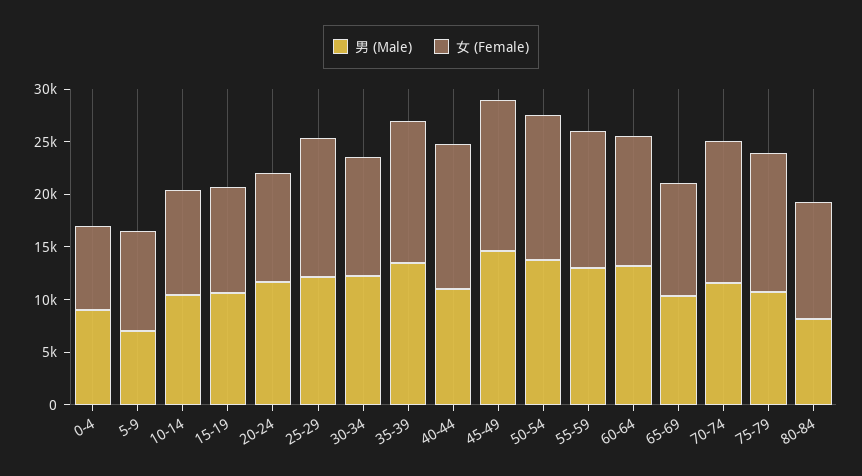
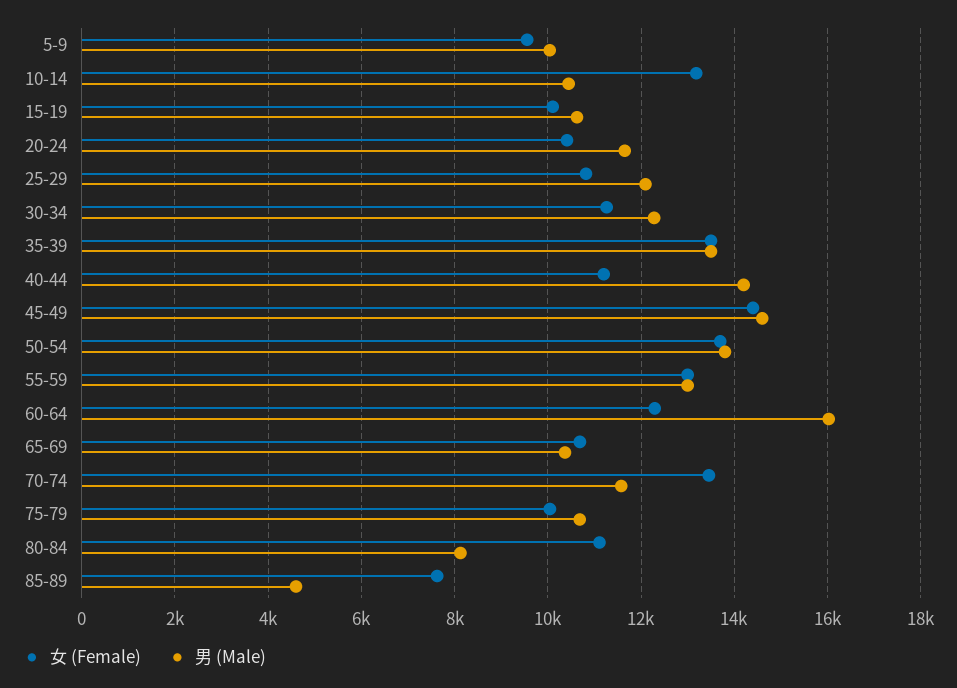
男 (Male), 0-4: 9000 -> none
女 (Female), 0-4: 8000 -> none
男 (Male), 5-9: 7000 -> 10000
女 (Female), 10-14: 10000 -> 13200
女 (Female), 25-29: 13000 -> 10800
男 (Male), 40-44: 11000 -> 14200
女 (Female), 40-44: 14000 -> 11200
男 (Male), 60-64: 13000 -> 16000
女 (Female), 75-79: 13000 -> 10000
女 (Female), 85-89: none -> 7600
男 (Male), 85-89: none -> 4600

